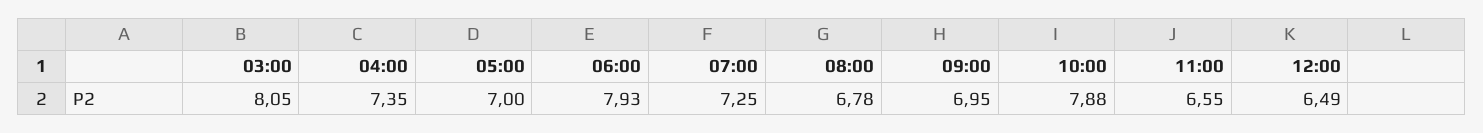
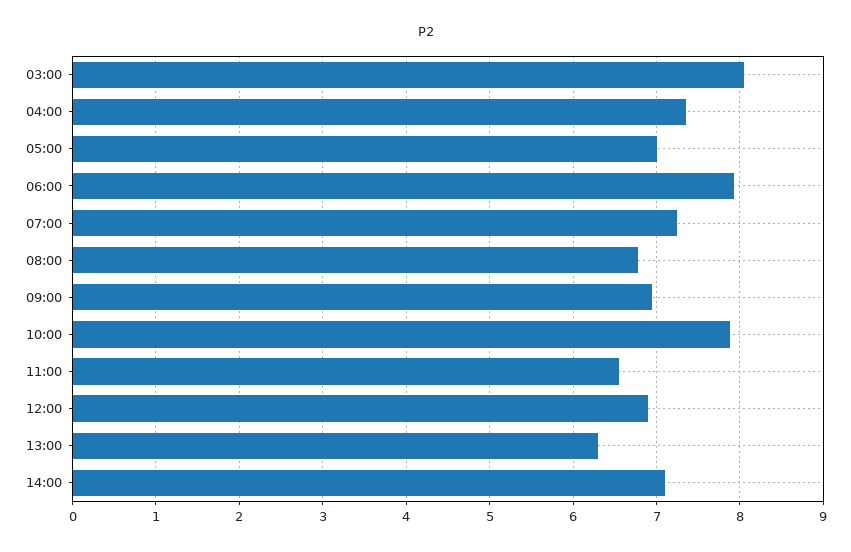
12:00: 6.49 -> 6.9
13:00: none -> 6.3
14:00: none -> 7.1

